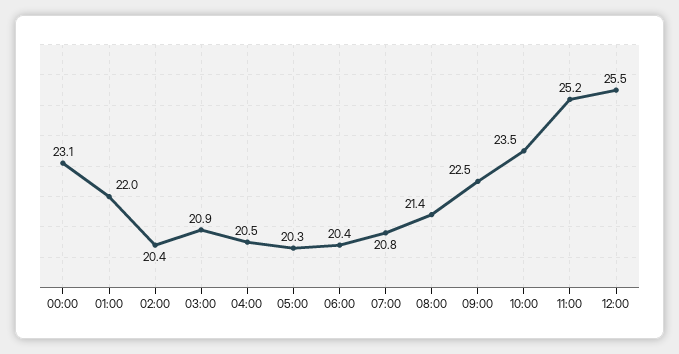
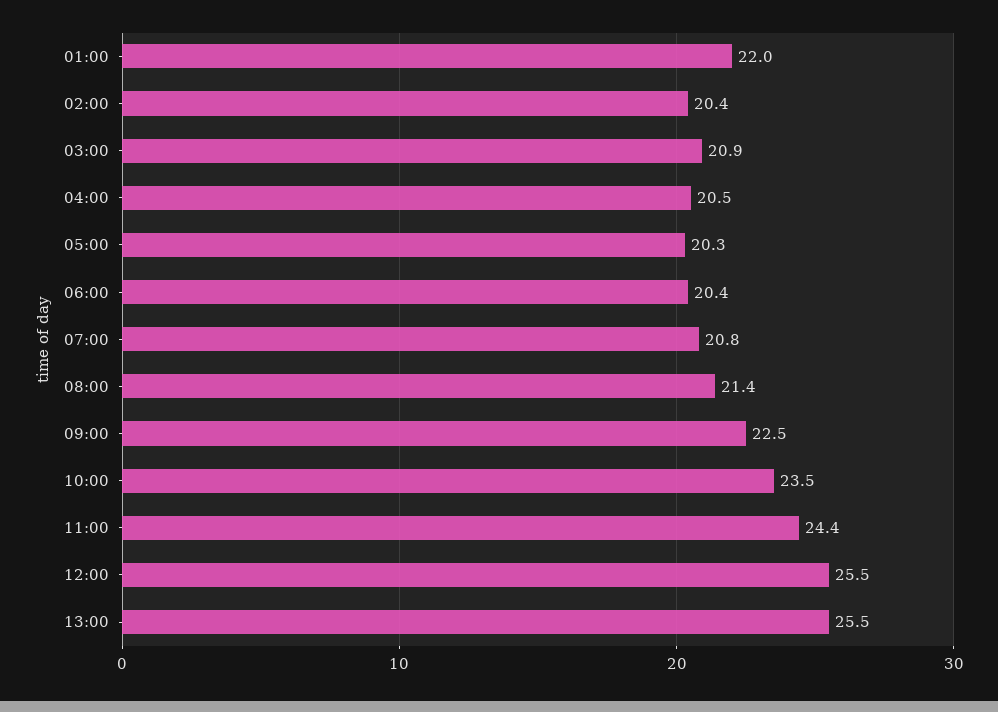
00:00: 23.1 -> none
11:00: 25.2 -> 24.4
13:00: none -> 25.5

